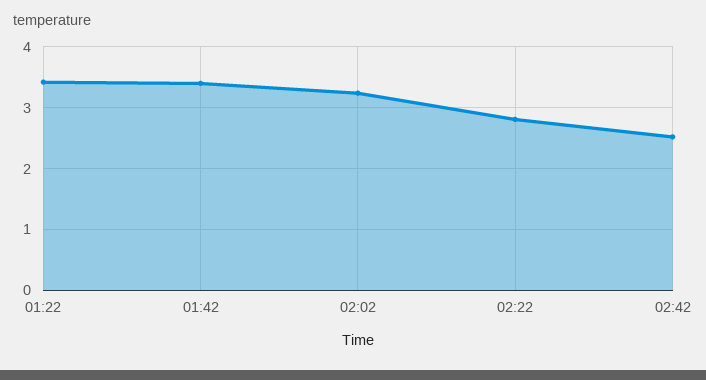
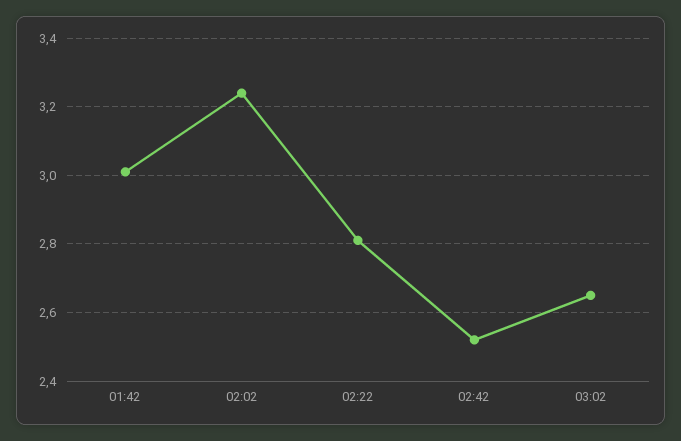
01:22: 3.4 -> none
01:42: 3.4 -> 3
03:02: none -> 2.65

